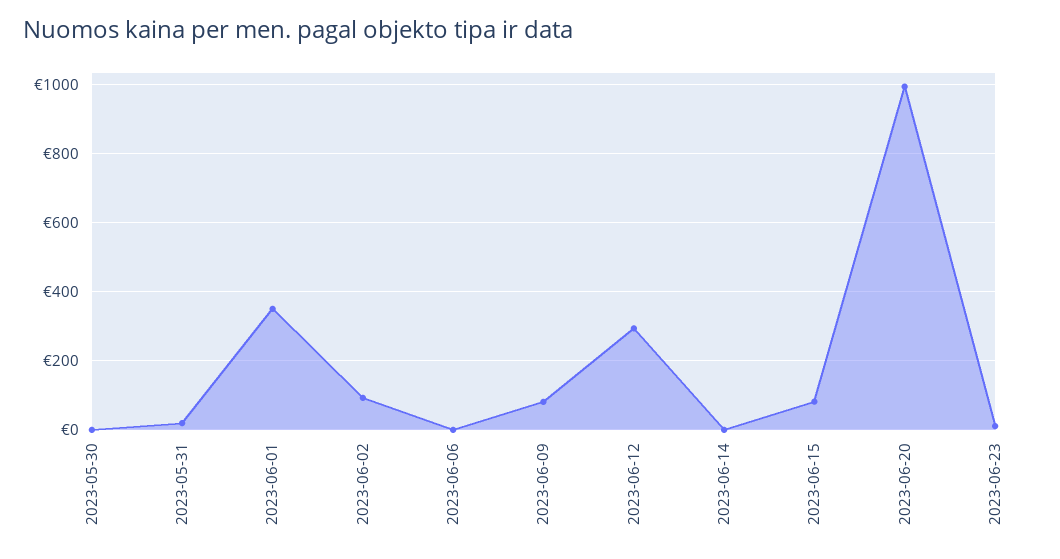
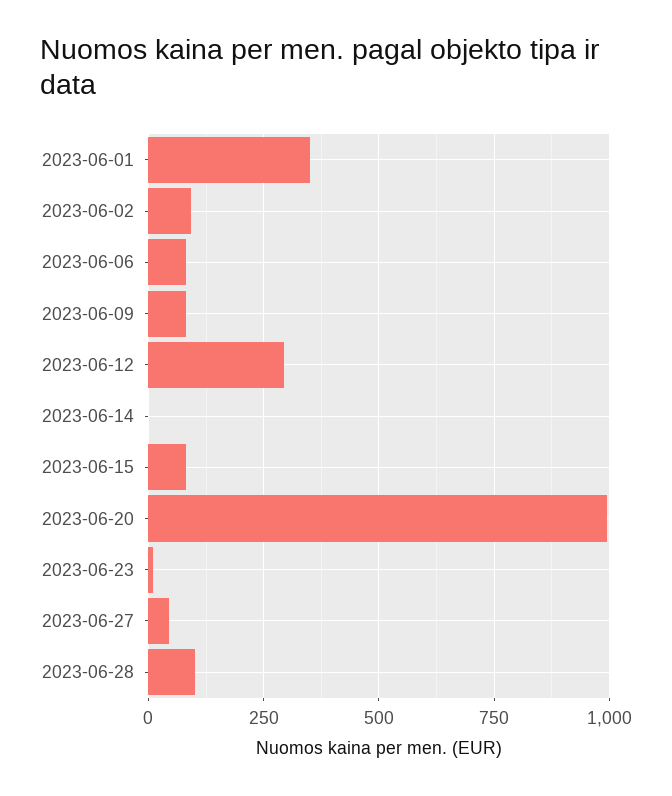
2023-05-30: 0 -> none
2023-05-31: 20 -> none
2023-06-06: 0 -> 75
2023-06-27: none -> 50
2023-06-28: none -> 100

